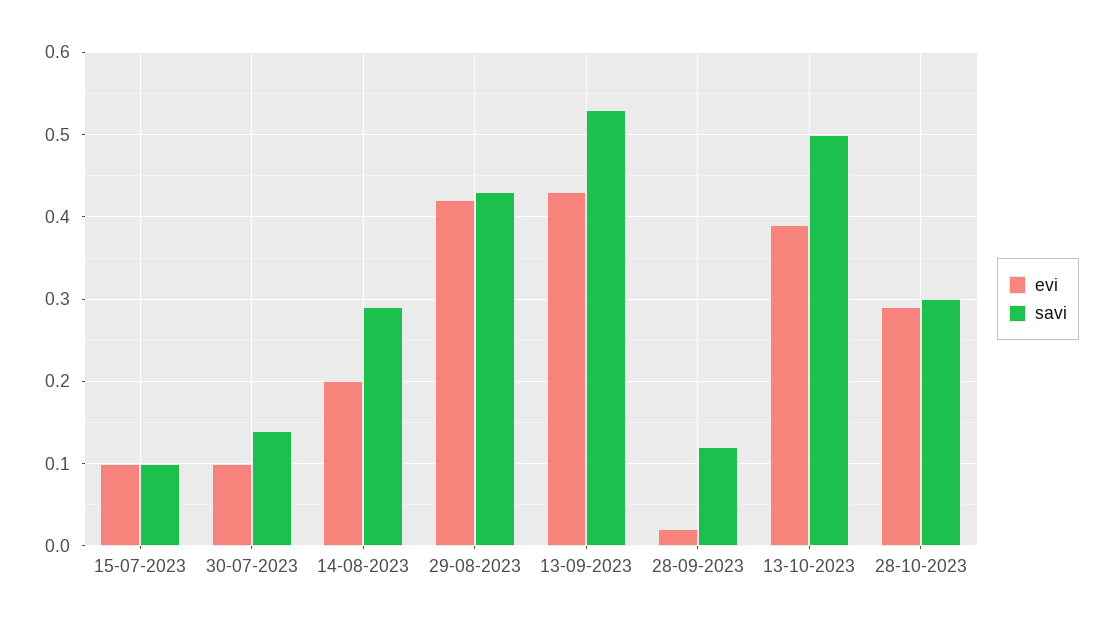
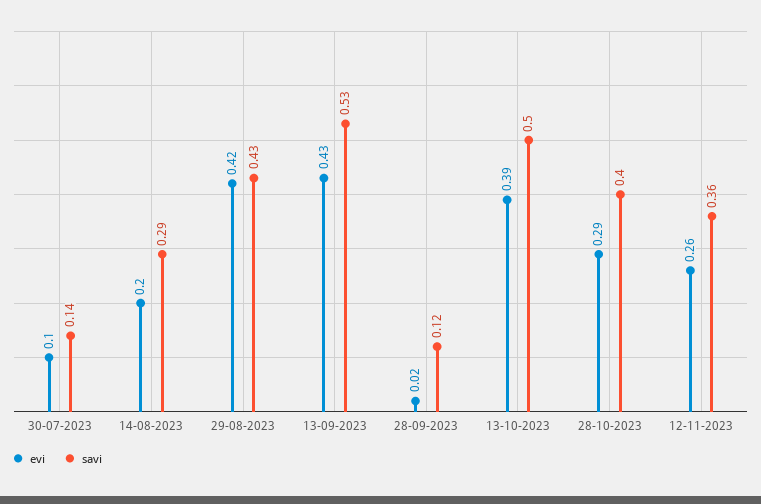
evi, 15-07-2023: 0.1 -> none
savi, 15-07-2023: 0.1 -> none
savi, 28-10-2023: 0.3 -> 0.4
evi, 12-11-2023: none -> 0.26
savi, 12-11-2023: none -> 0.36

